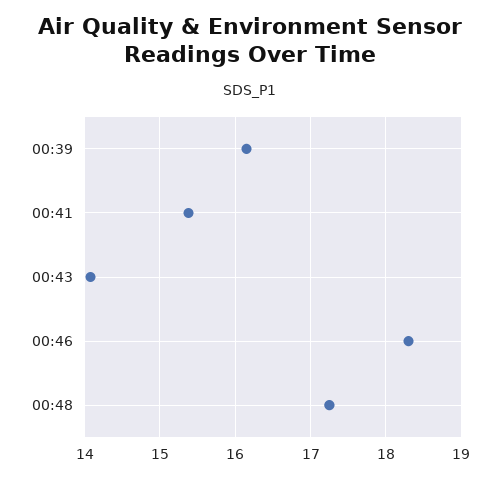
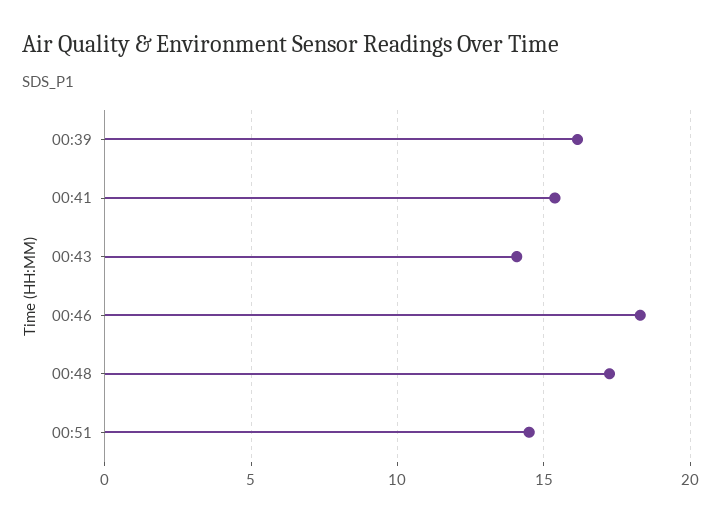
00:51: none -> 14.5

